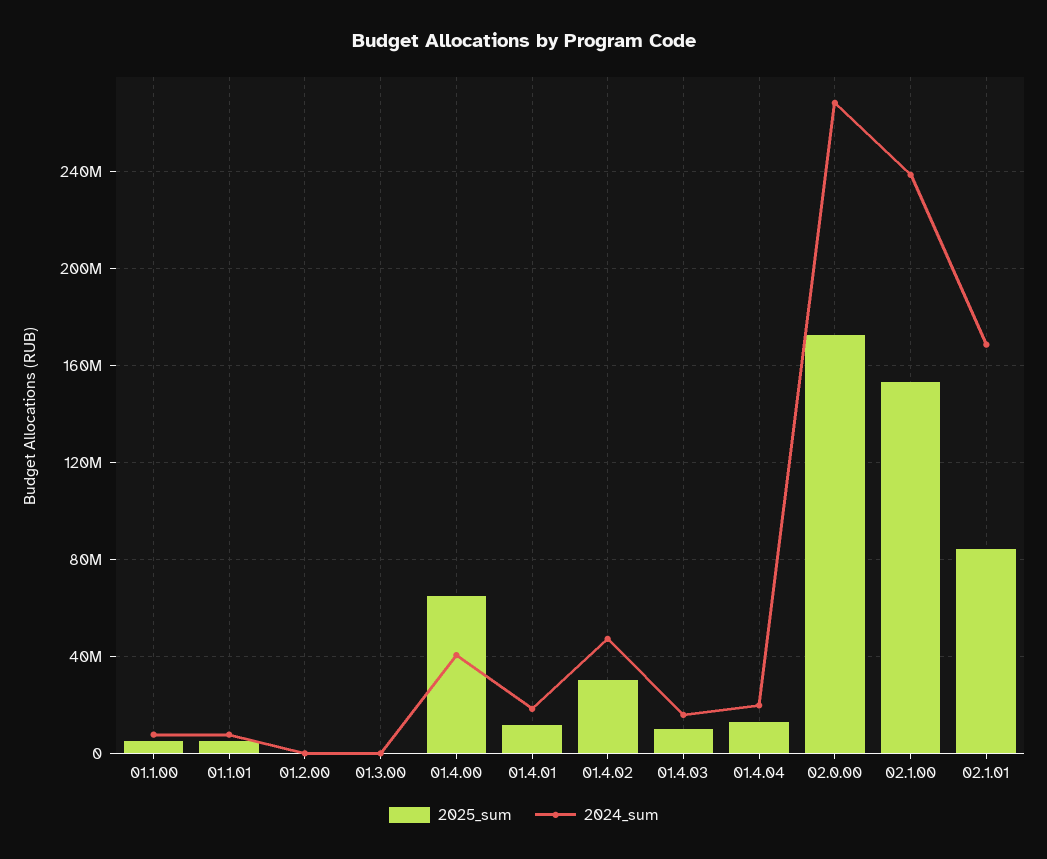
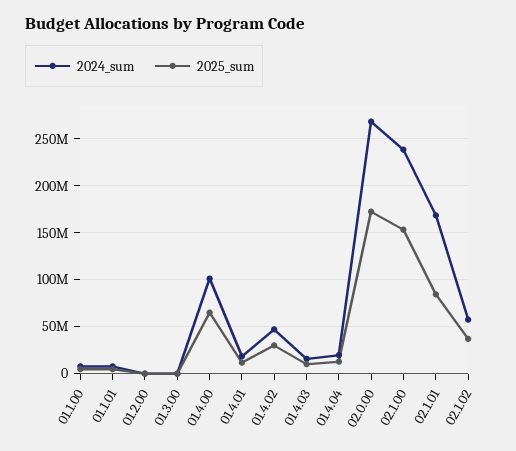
2024_sum, 01.4.00: 40000000 -> 100000000
2024_sum, 02.1.02: none -> 60000000
2025_sum, 02.1.02: none -> 40000000

